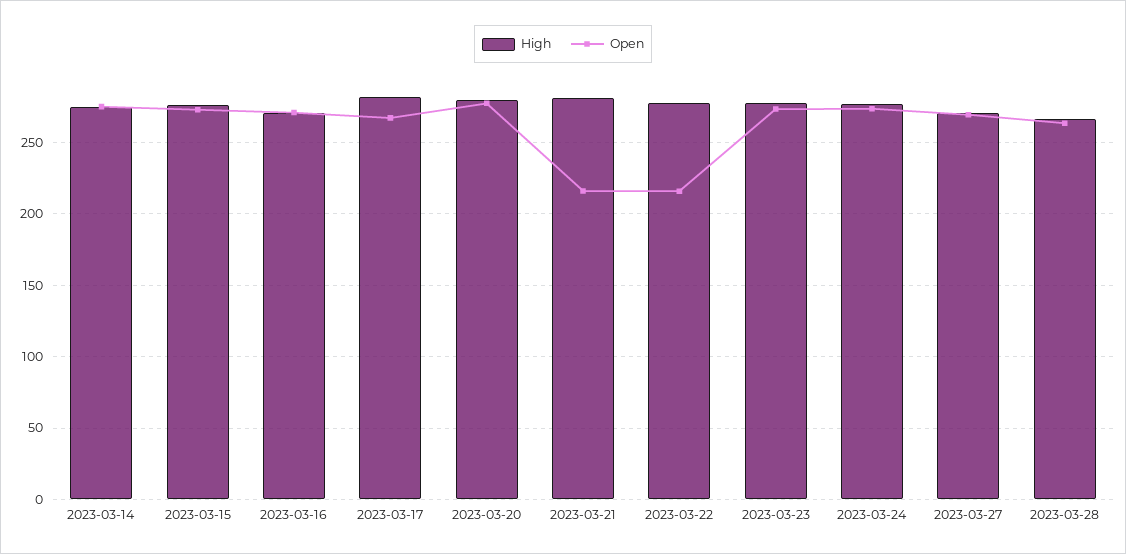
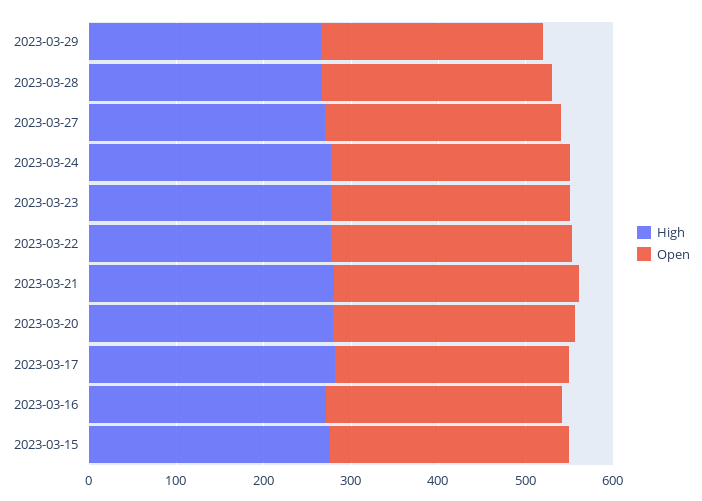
High, 2023-03-14: 275 -> none
Open, 2023-03-14: 275 -> none
Open, 2023-03-21: 215 -> 280
Open, 2023-03-22: 215 -> 280
High, 2023-03-29: none -> 260
Open, 2023-03-29: none -> 260

